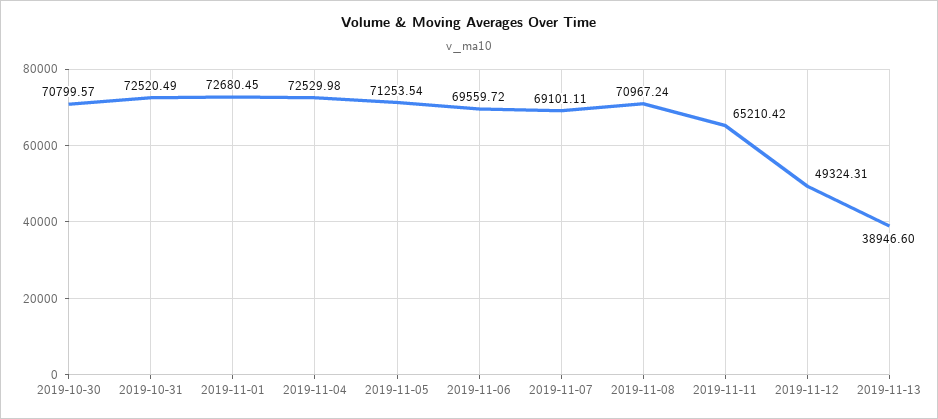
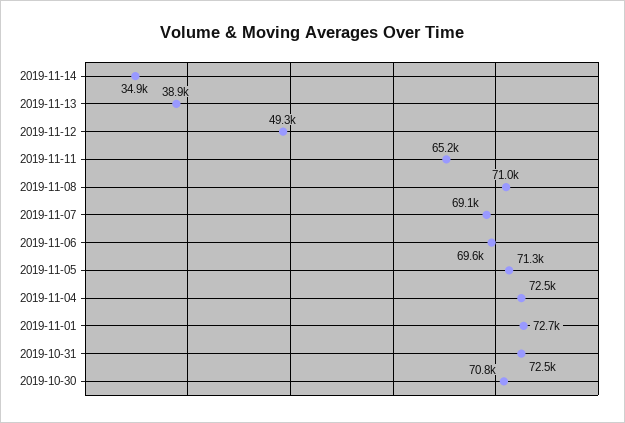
2019-11-14: none -> 34900

